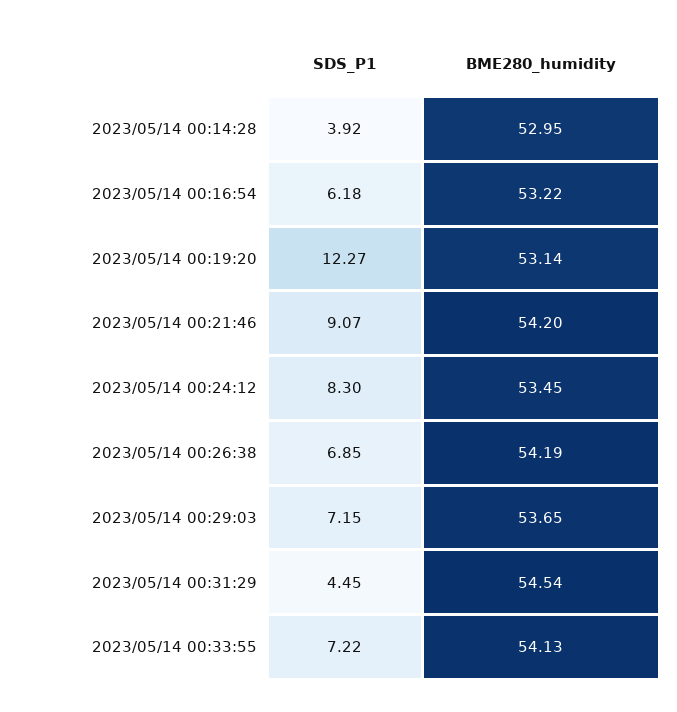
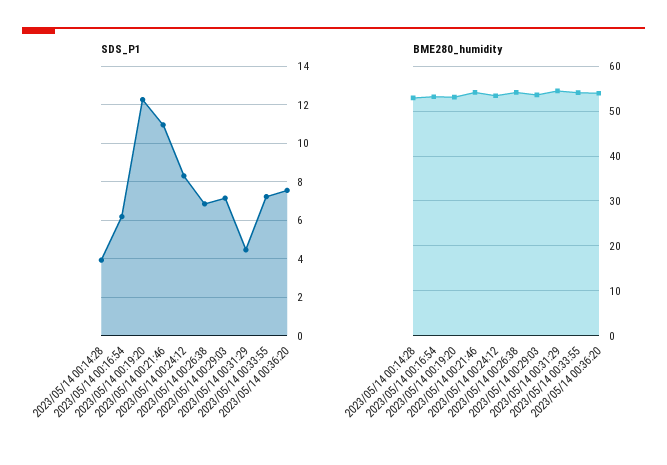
SDS_P1, 2023/05/14 00:21:46: 9.07 -> 11
SDS_P1, 2023/05/14 00:36:20: none -> 7.5
BME280_humidity, 2023/05/14 00:36:20: none -> 54

